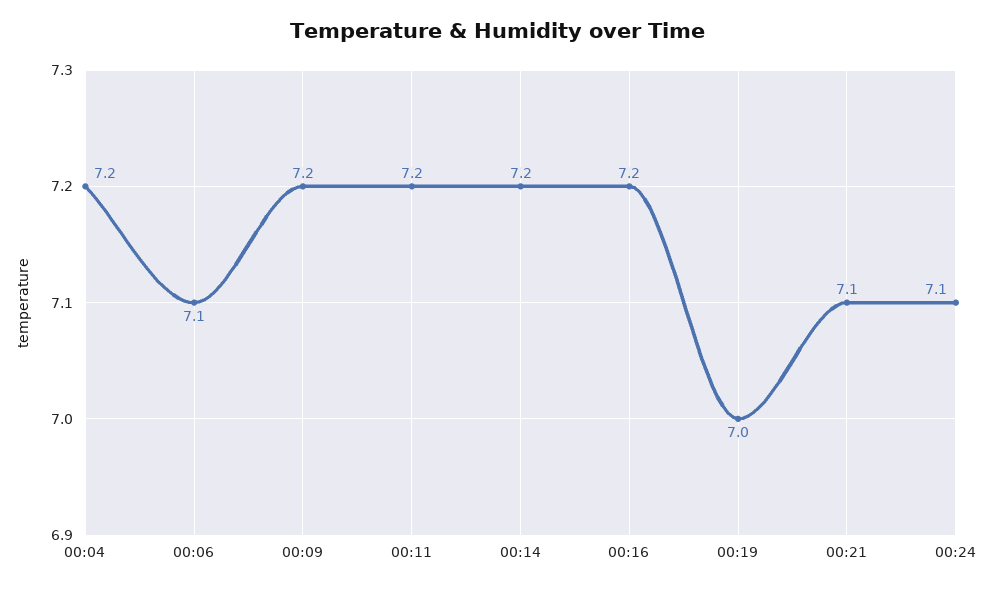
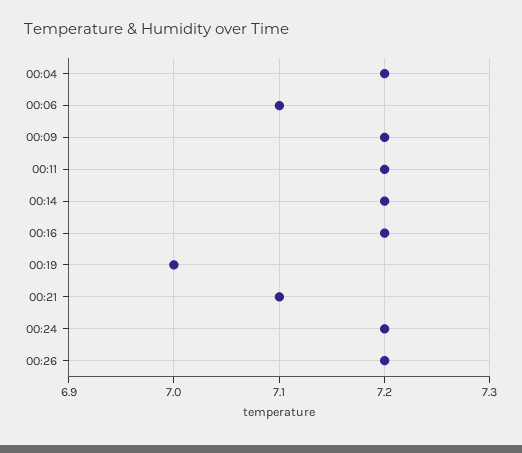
00:24: 7.1 -> 7.2
00:26: none -> 7.2

